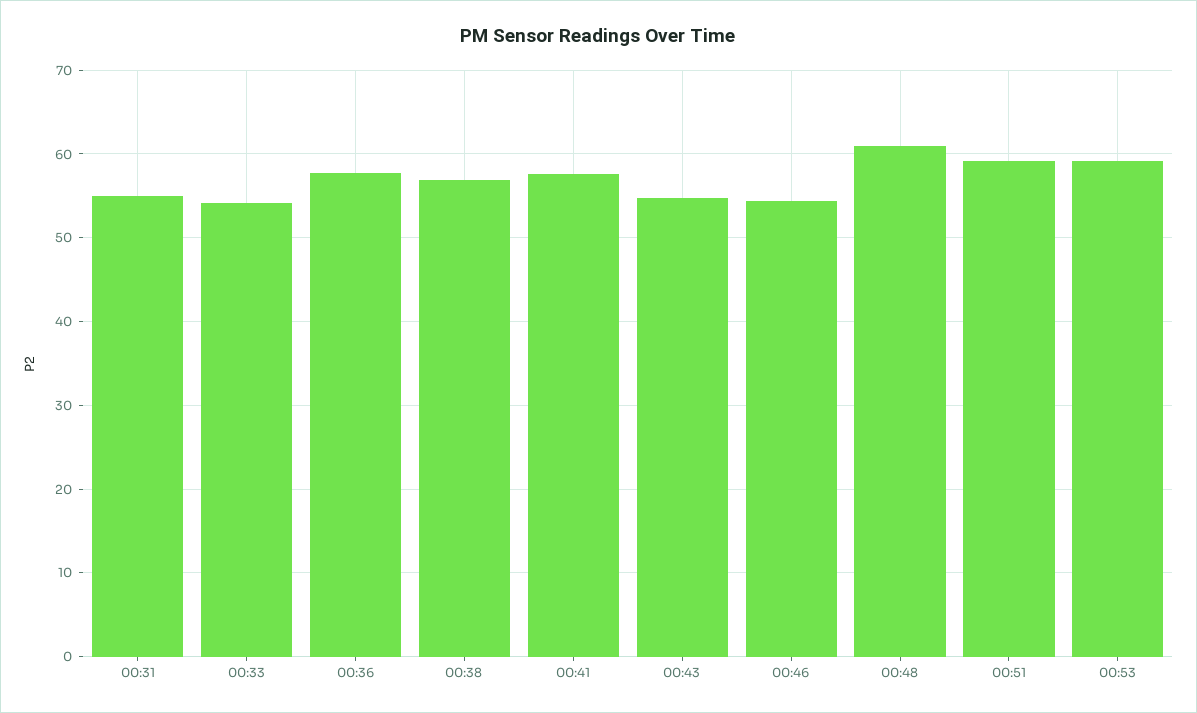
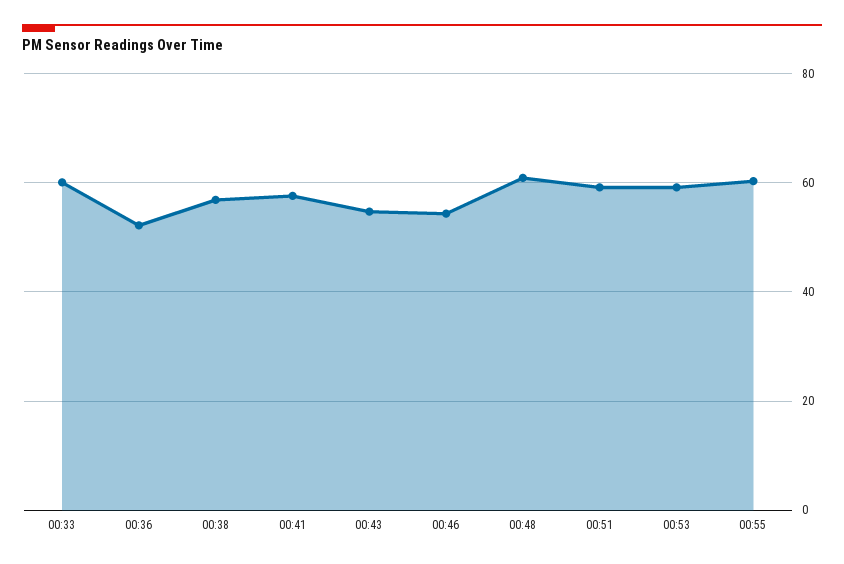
00:31: 55 -> none
00:33: 54 -> 60
00:36: 58 -> 52
00:55: none -> 60

